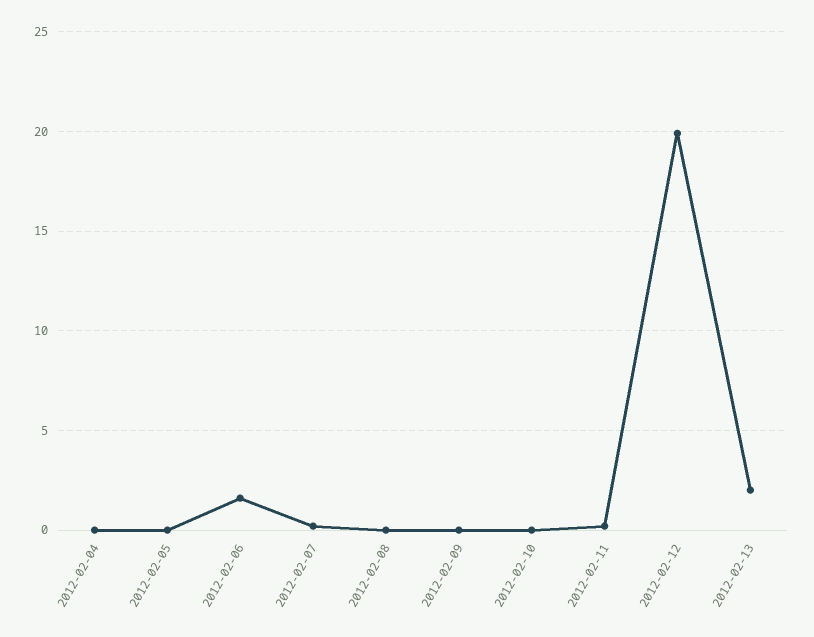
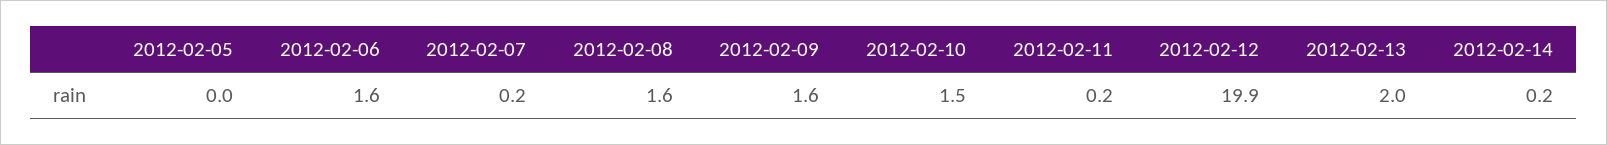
2012-02-04: 0 -> none
2012-02-08: 0 -> 1.6
2012-02-09: 0 -> 1.6
2012-02-10: 0 -> 1.5
2012-02-14: none -> 0.2

